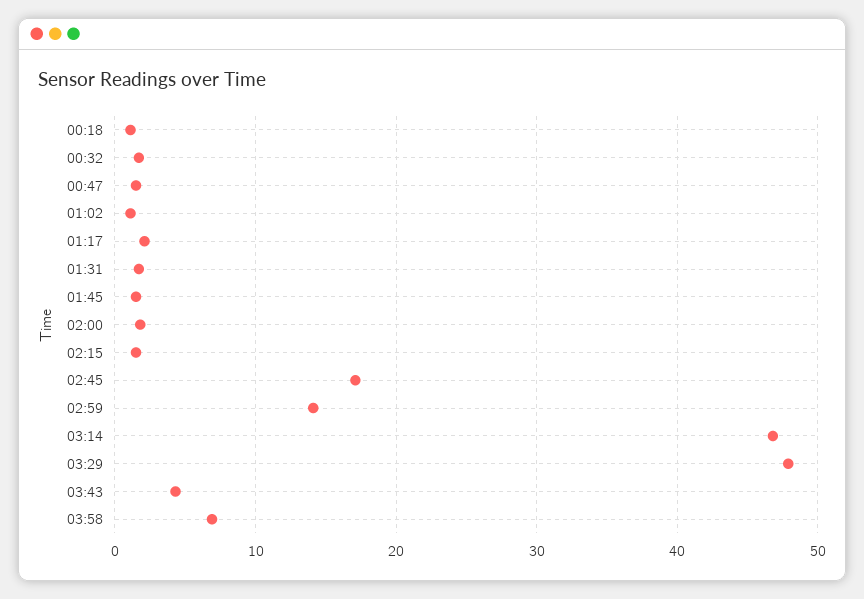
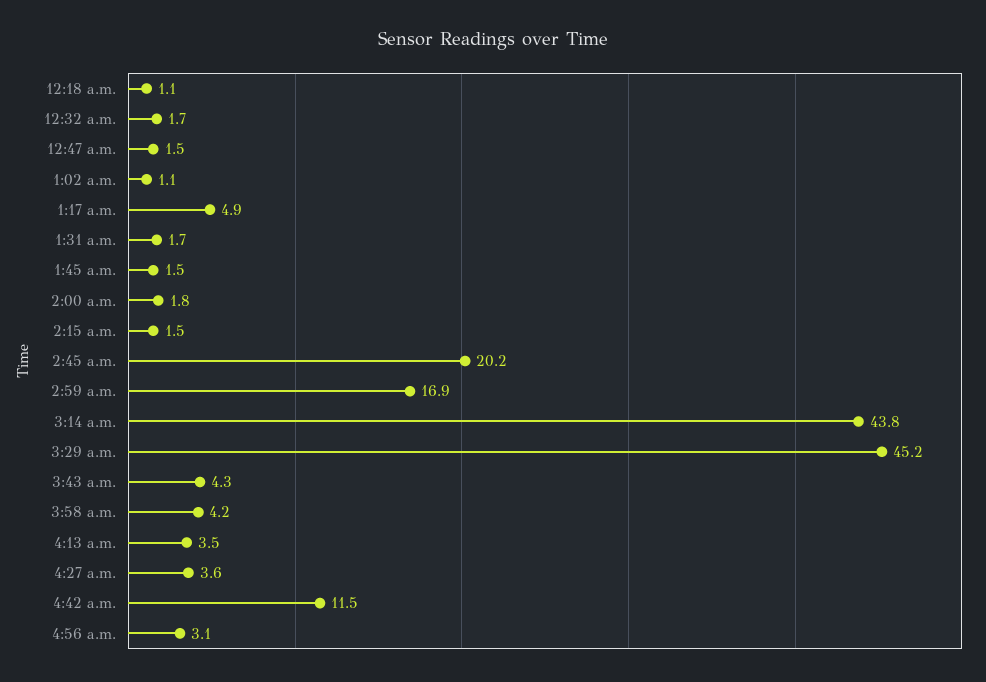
01:17: 2 -> 4.9
02:45: 17 -> 20.2
02:59: 14 -> 16.9
03:14: 47 -> 43.8
03:29: 48 -> 45.2
03:58: 7 -> 4.2
4:13 a.m.: none -> 3.5
4:27 a.m.: none -> 3.6
4:42 a.m.: none -> 11.5
4:56 a.m.: none -> 3.1

